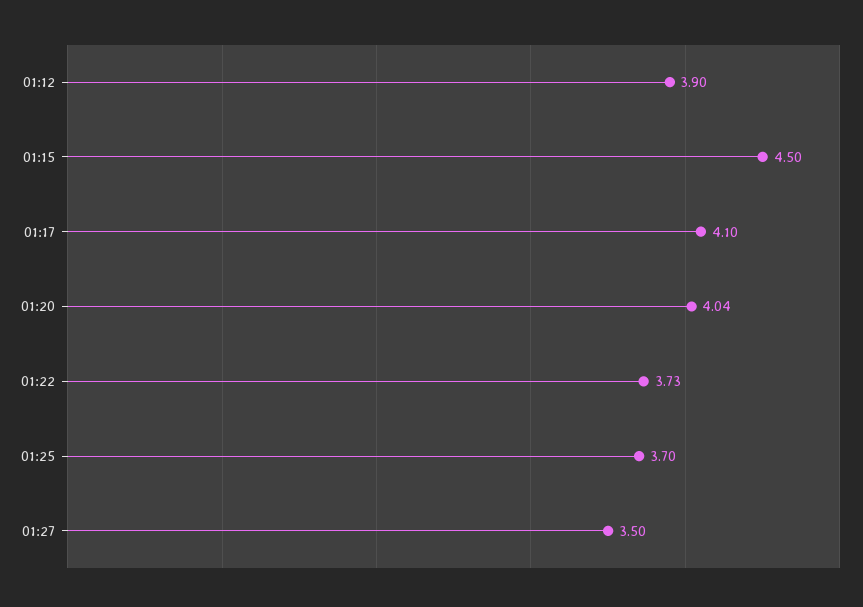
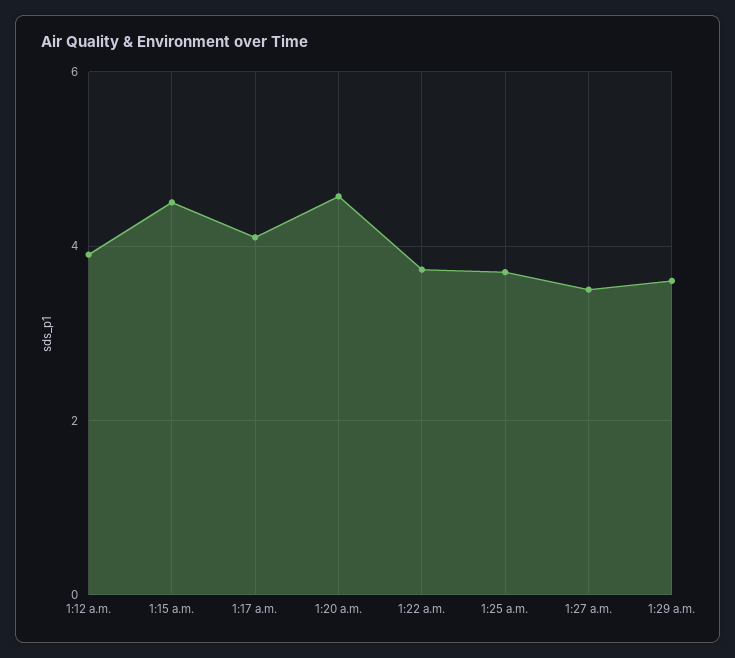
01:20: 4.04 -> 4.6
1:29 a.m.: none -> 3.6

